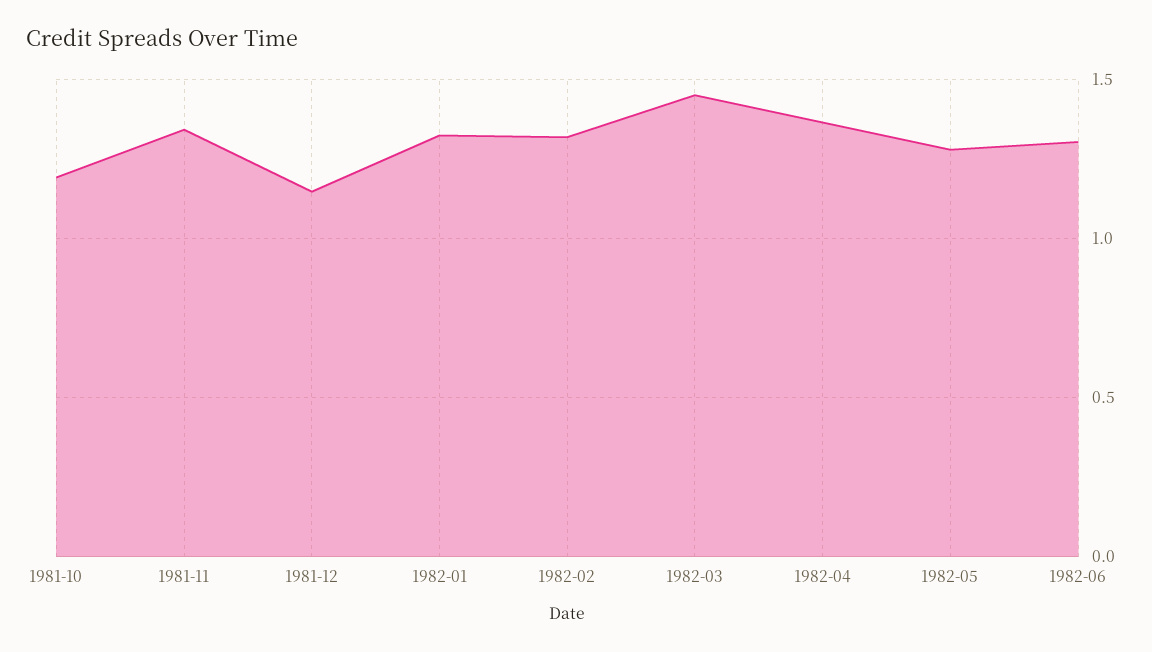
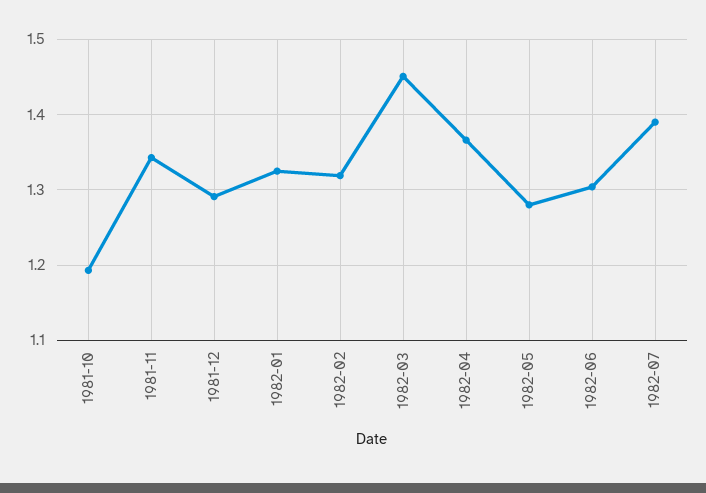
1981-12: 1.15 -> 1.29
1982-07: none -> 1.39

